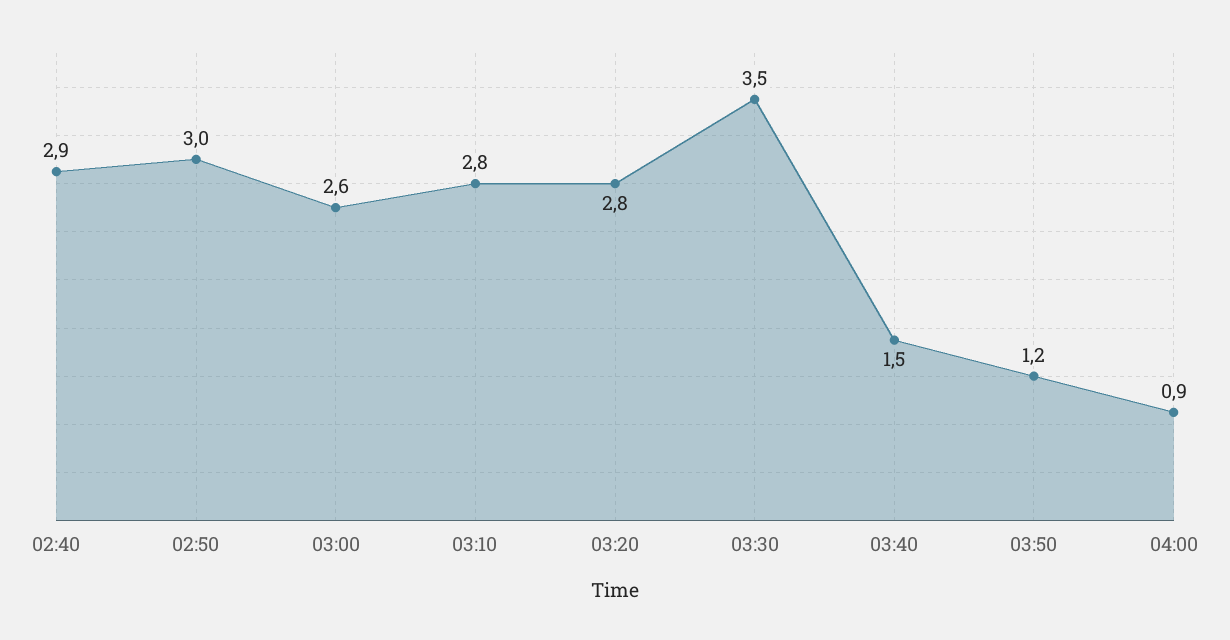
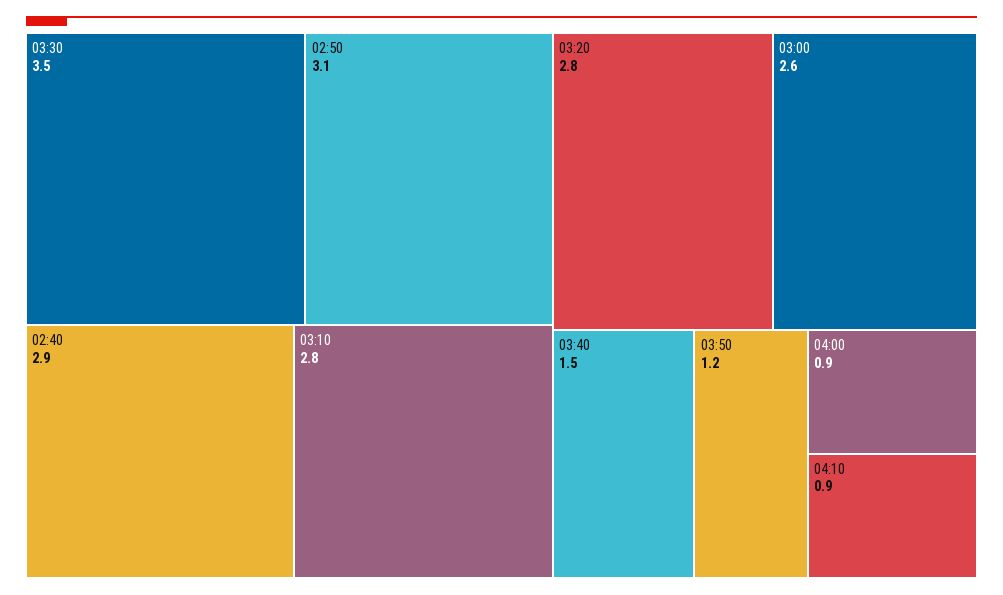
02:50: 3 -> 3.1
04:10: none -> 0.9

